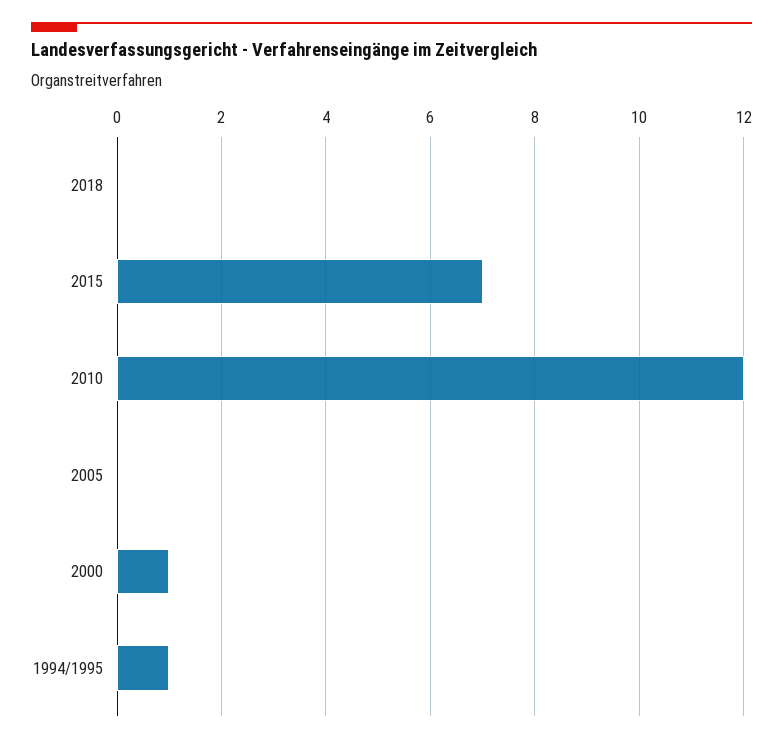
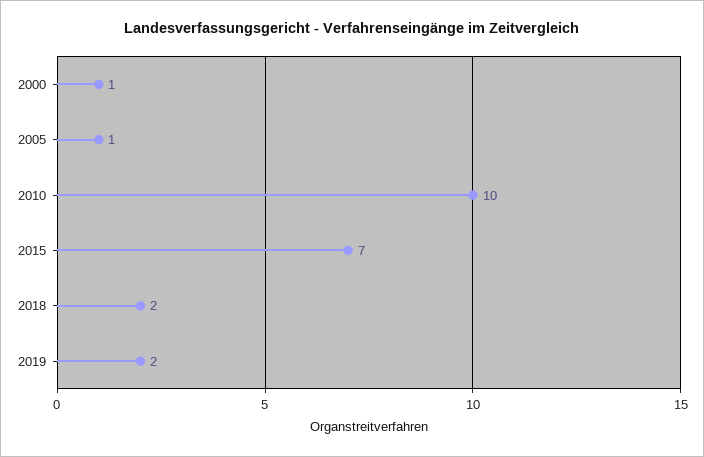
2018: 0 -> 2
2010: 12 -> 10
2005: 0 -> 1
1994/1995: 1 -> none
2019: none -> 2

